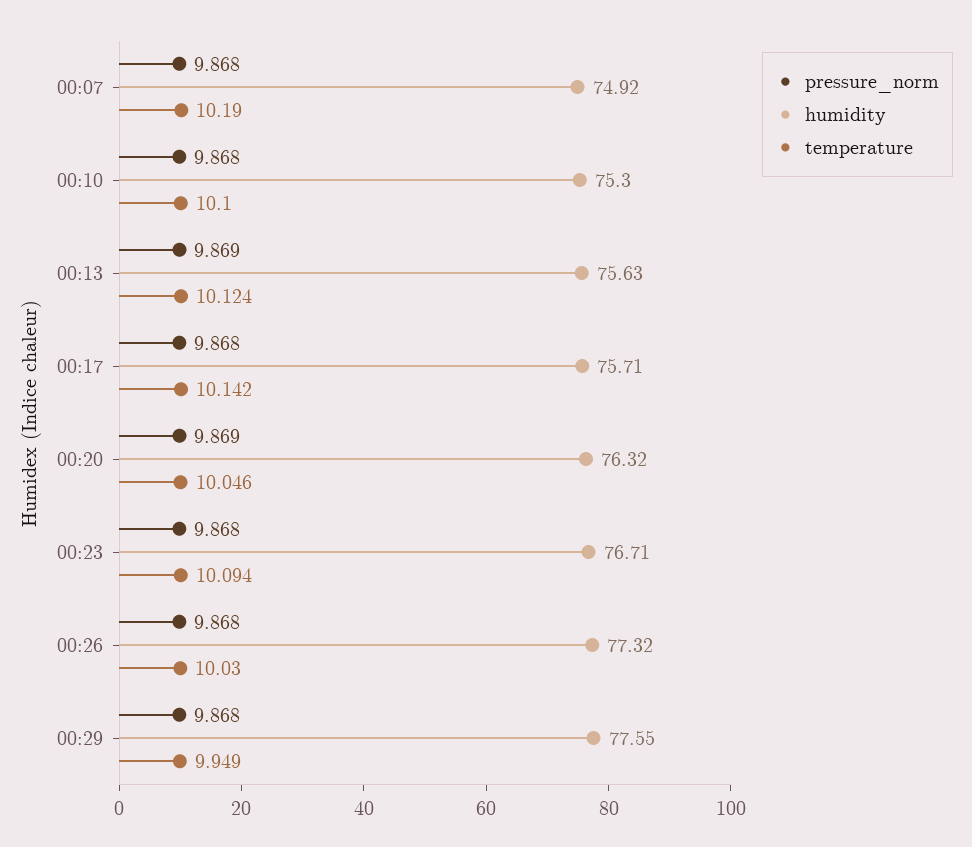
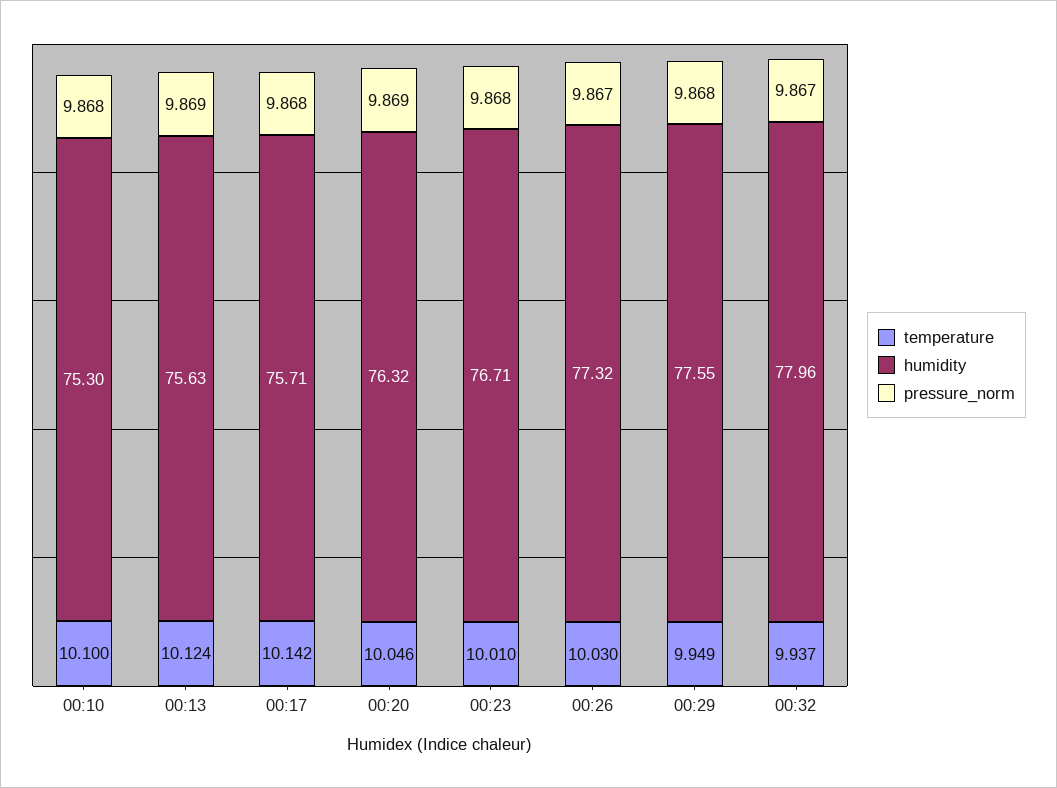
pressure_norm, 00:07: 9.868 -> none
humidity, 00:07: 74.92 -> none
temperature, 00:07: 10.19 -> none
temperature, 00:23: 10.094 -> 10.01
pressure_norm, 00:26: 9.868 -> 9.867
temperature, 00:32: none -> 9.937
humidity, 00:32: none -> 77.96
pressure_norm, 00:32: none -> 9.867

